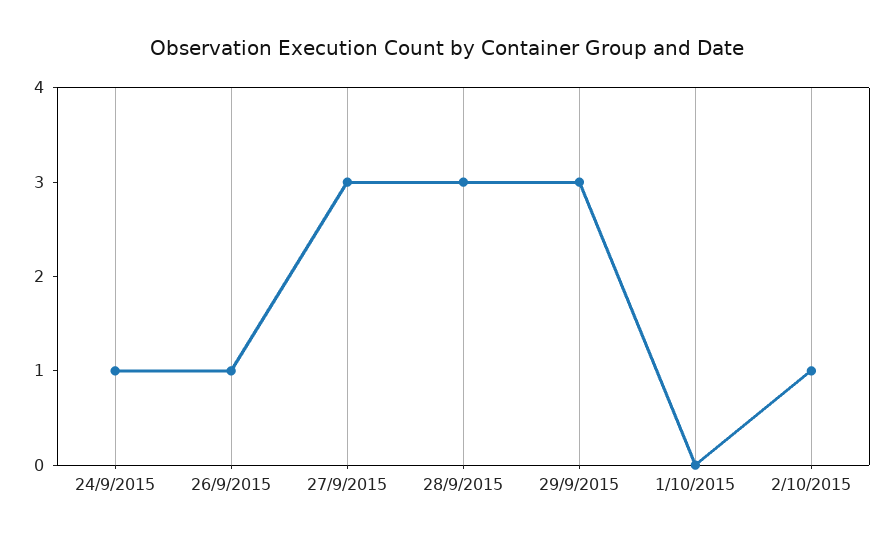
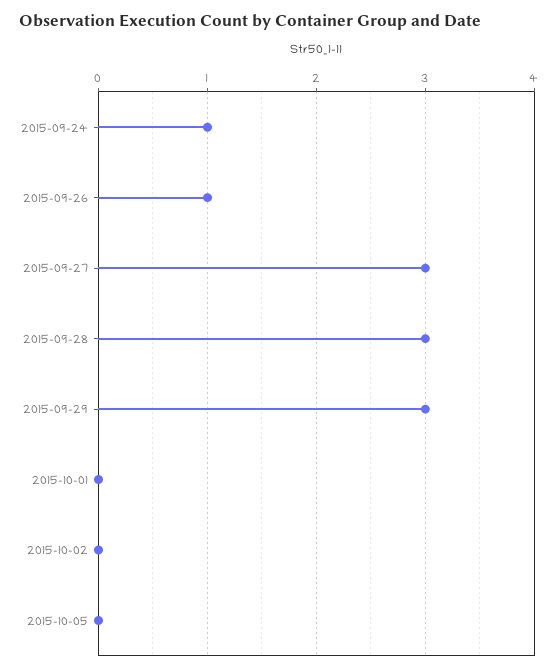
2/10/2015: 1 -> 0
2015-10-05: none -> 0

